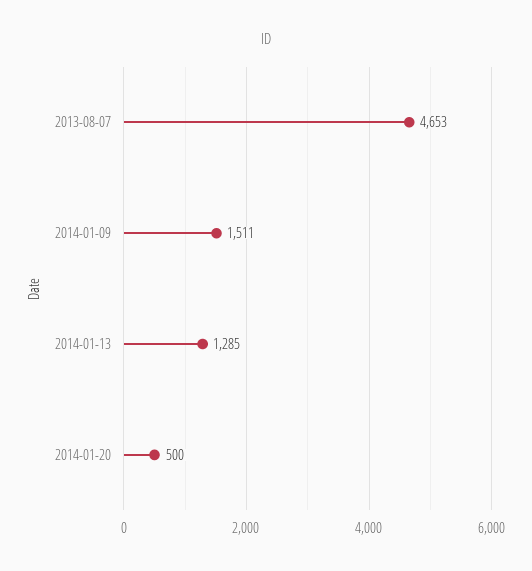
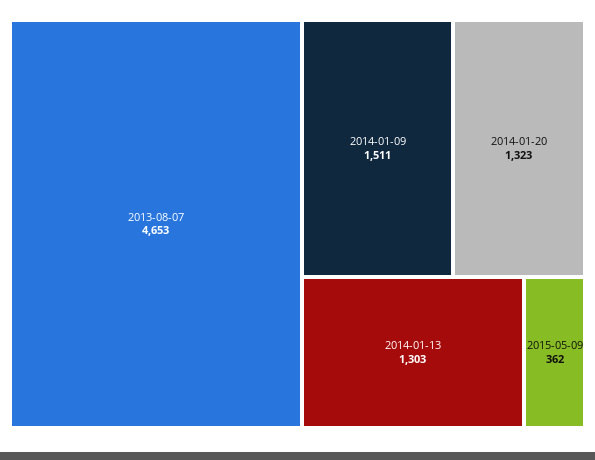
2014-01-13: 1285 -> 1303
2014-01-20: 500 -> 1323
2015-05-09: none -> 362

